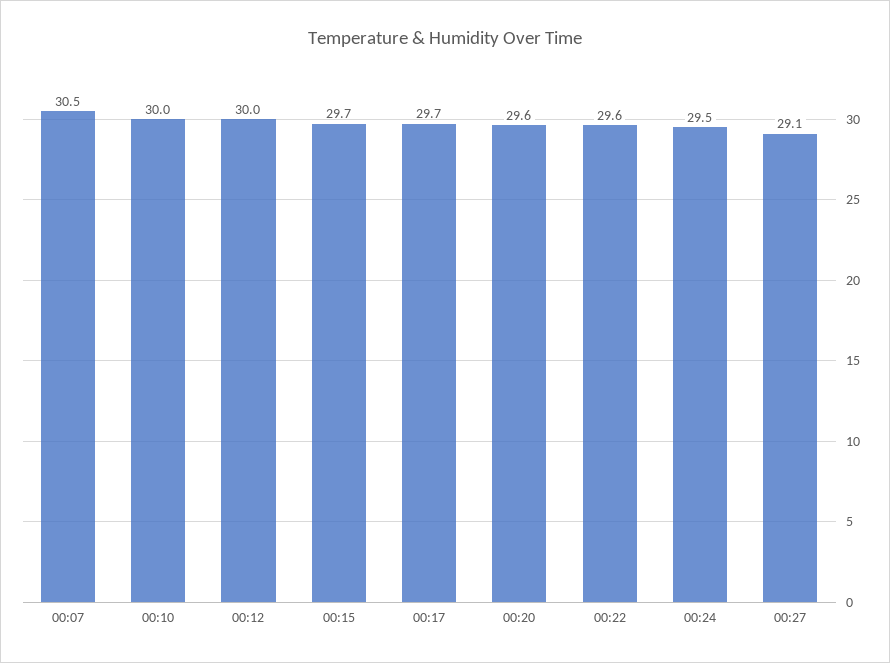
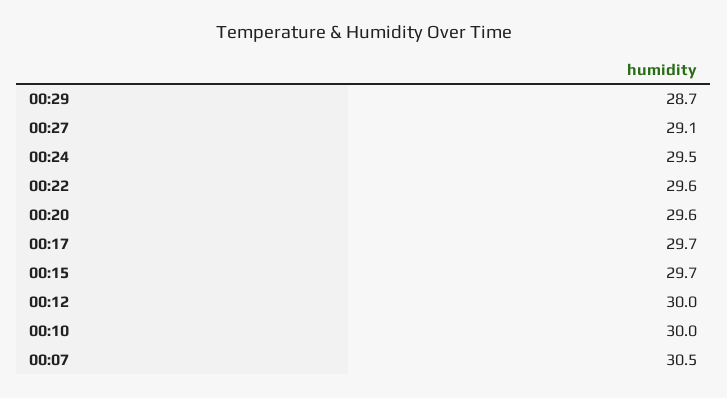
00:29: none -> 28.7

